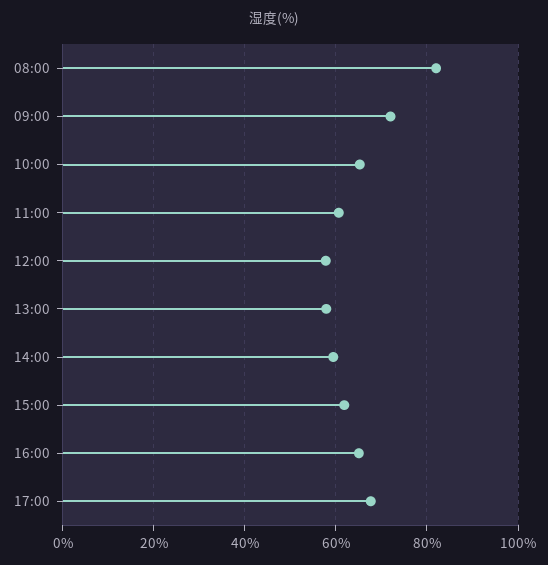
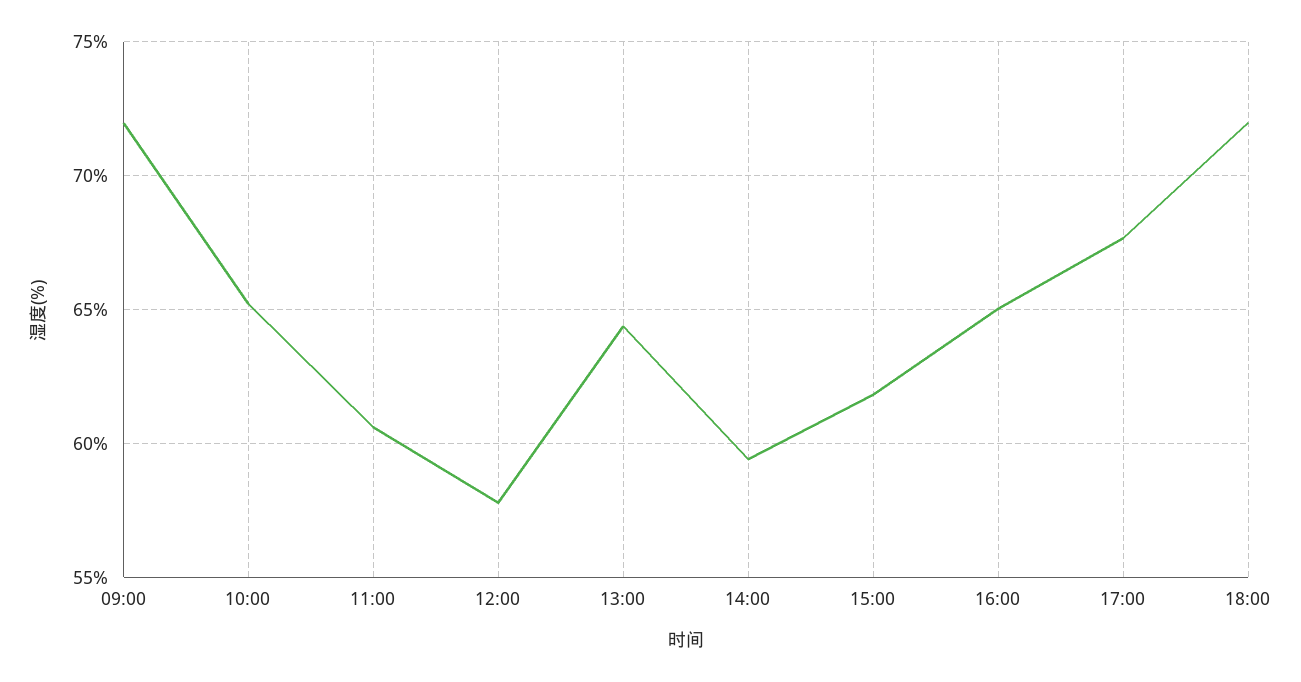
08:00: 82 -> none
13:00: 58 -> 64.5
18:00: none -> 72

